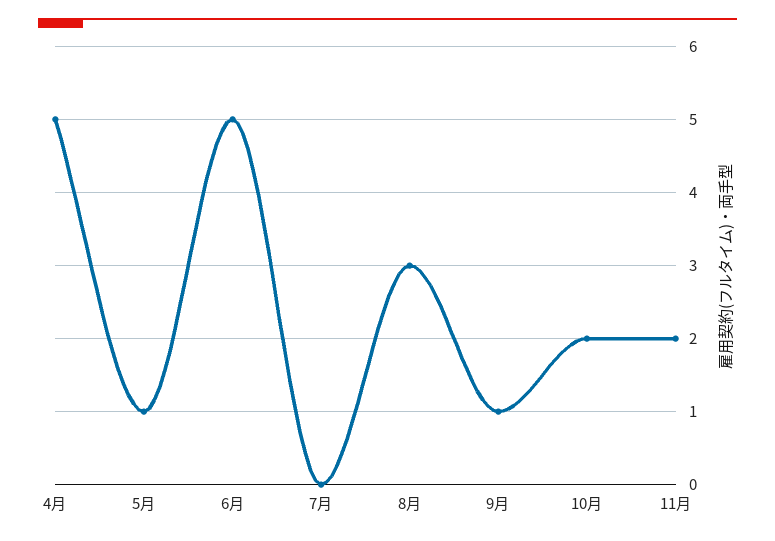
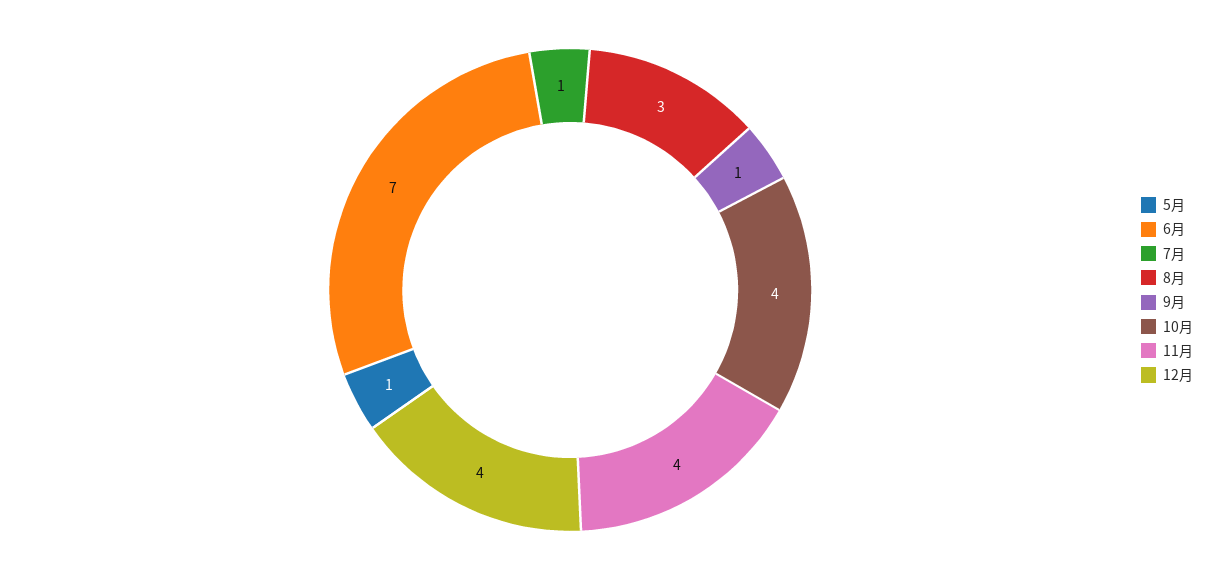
4月: 5 -> none
6月: 5 -> 7
7月: 0 -> 1
10月: 2 -> 4
11月: 2 -> 4
12月: none -> 4

